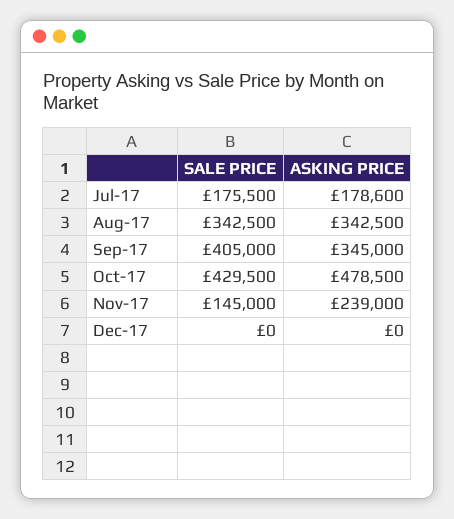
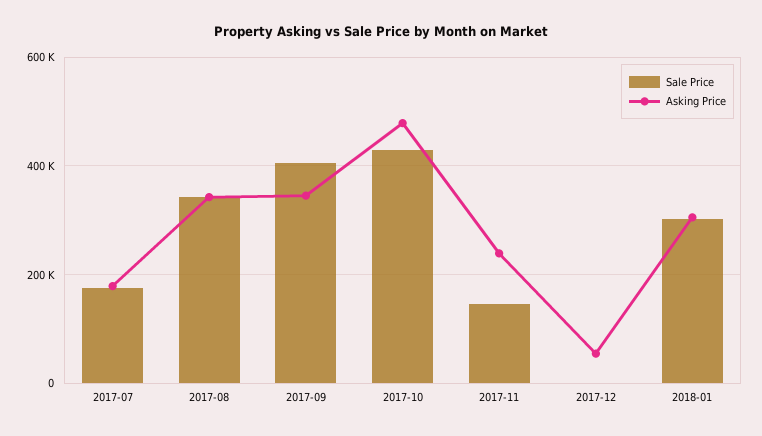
ASKING PRICE, Dec-17: 0 -> 60000
SALE PRICE, 2018-01: none -> 300000
ASKING PRICE, 2018-01: none -> 300000

